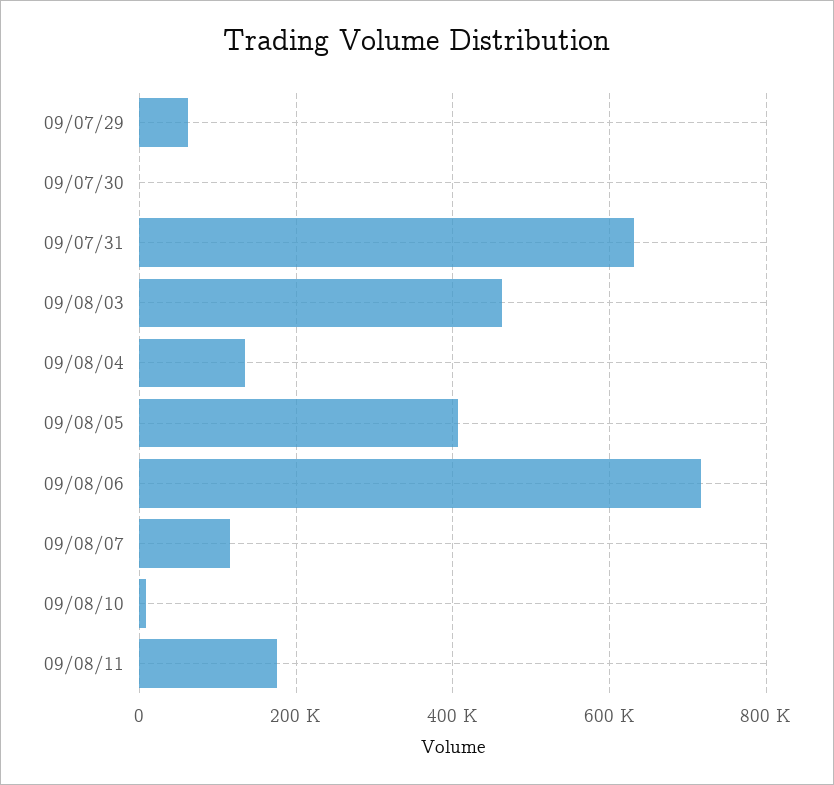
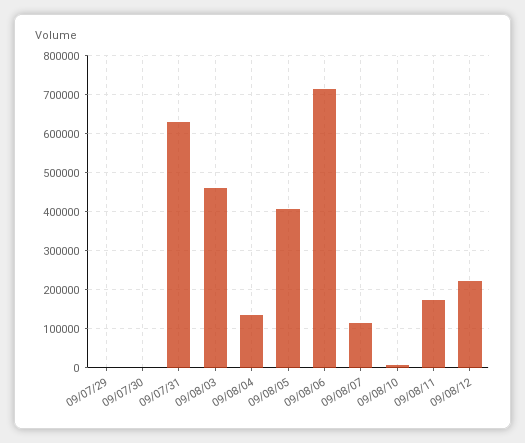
09/07/29: 60000 -> 0
09/08/12: none -> 220000

